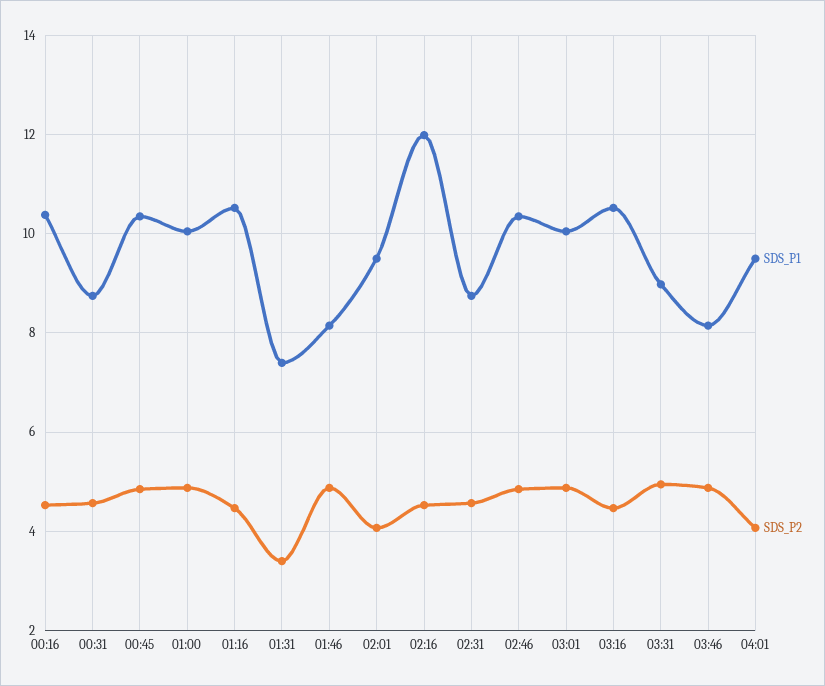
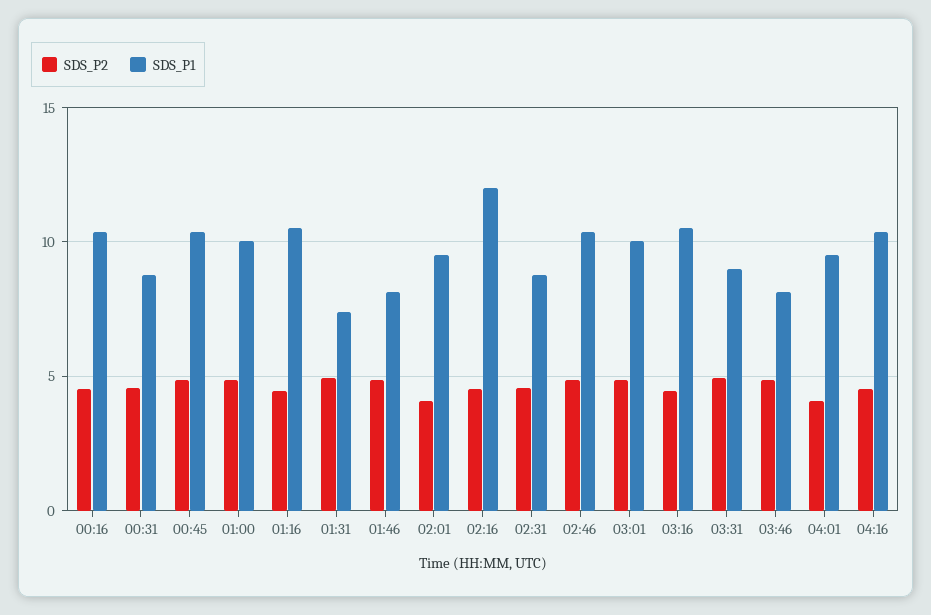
SDS_P2, 01:31: 3.4 -> 5
SDS_P2, 04:16: none -> 4.5
SDS_P1, 04:16: none -> 10.5

